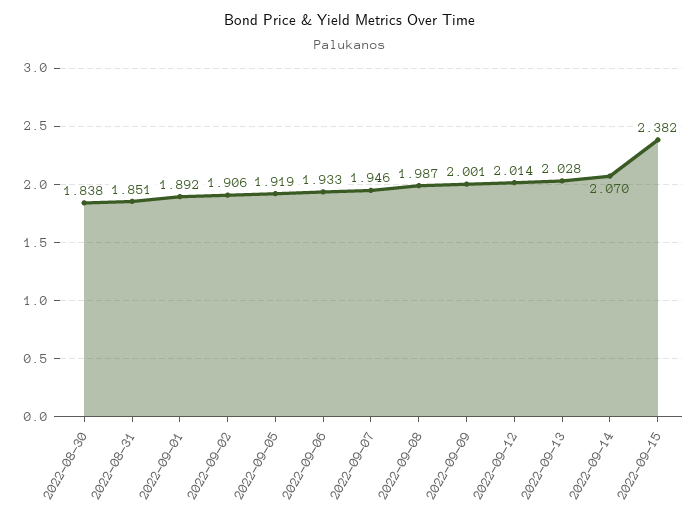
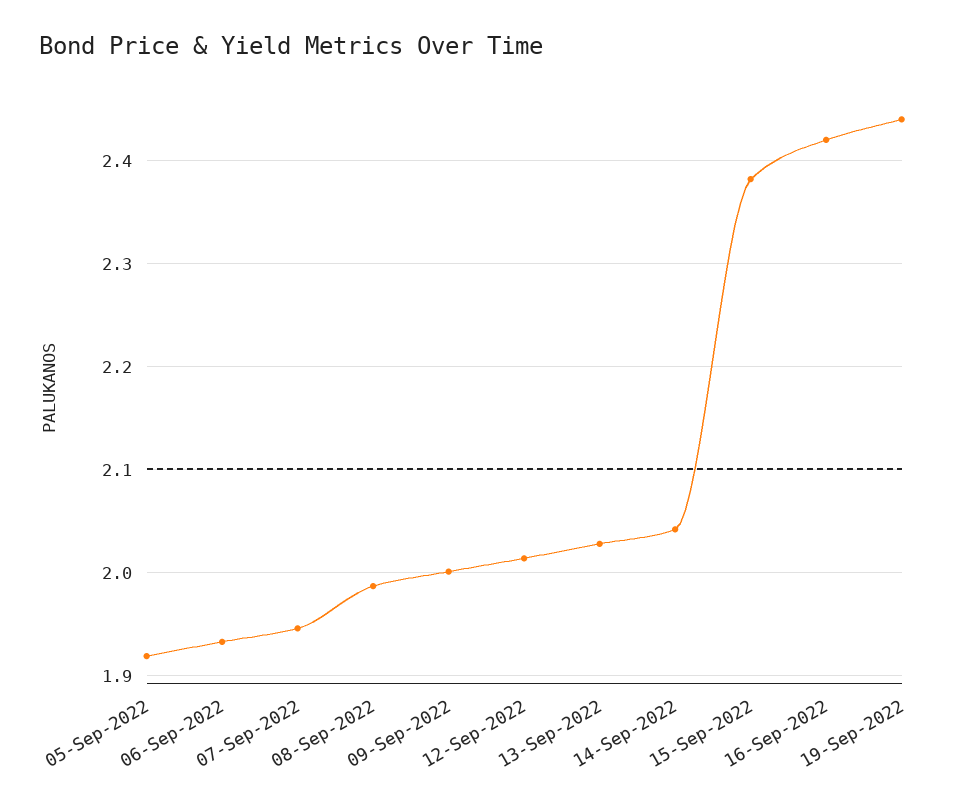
2022-08-30: 1.838 -> none
2022-08-31: 1.851 -> none
2022-09-01: 1.892 -> none
2022-09-02: 1.906 -> none
2022-09-14: 2.07 -> 2.04
16-Sep-2022: none -> 2.42
19-Sep-2022: none -> 2.44

